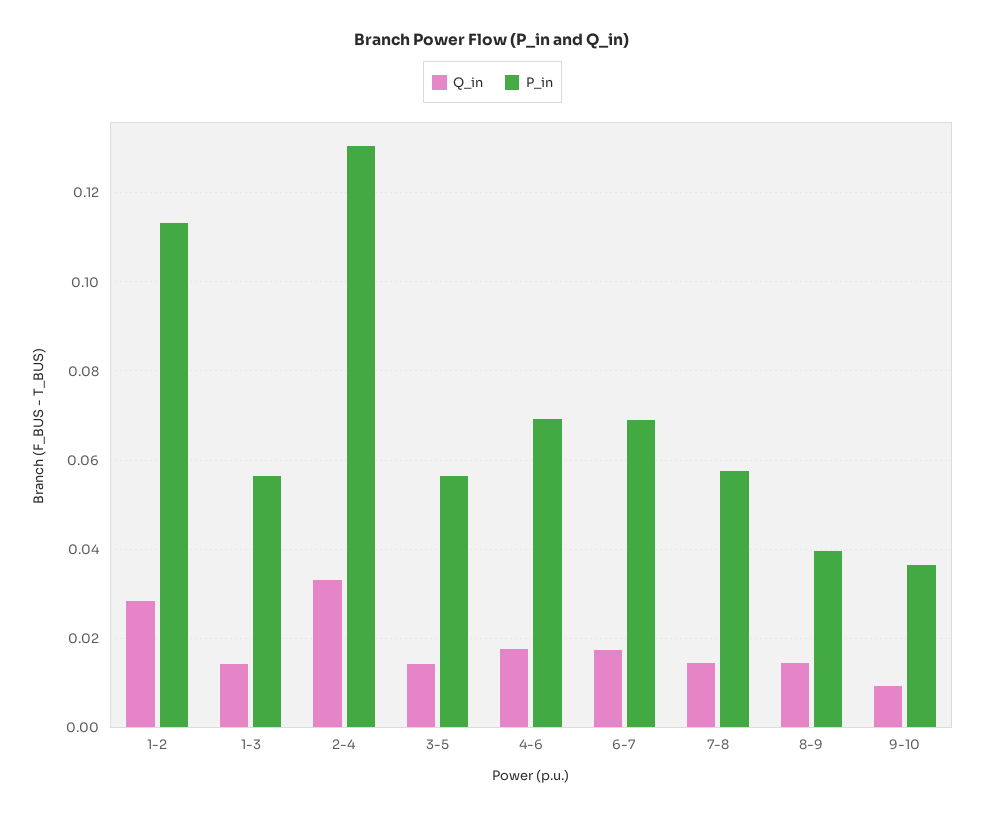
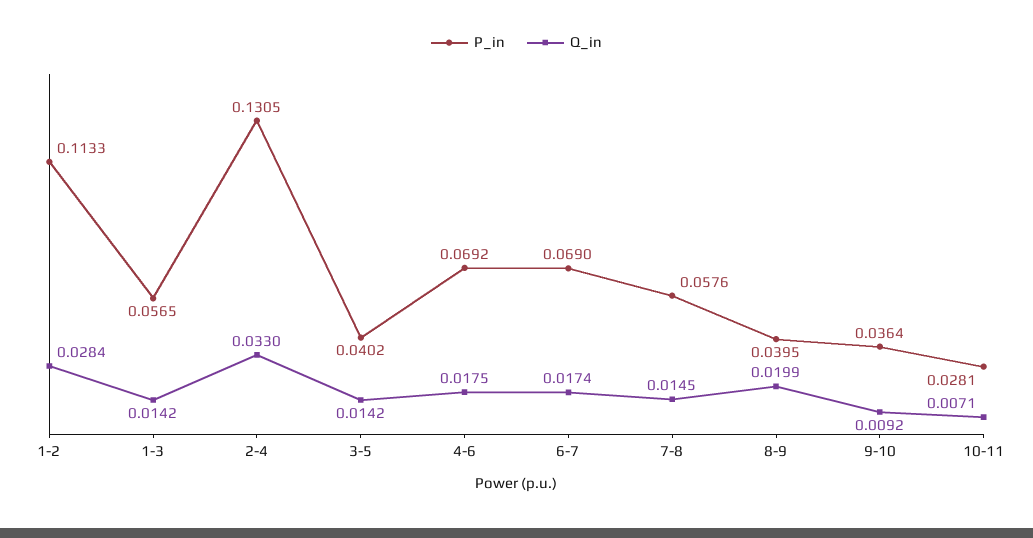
P_in, 3-5: 0.056 -> 0.0402
Q_in, 8-9: 0.014 -> 0.0199
P_in, 10-11: none -> 0.0281
Q_in, 10-11: none -> 0.0071

